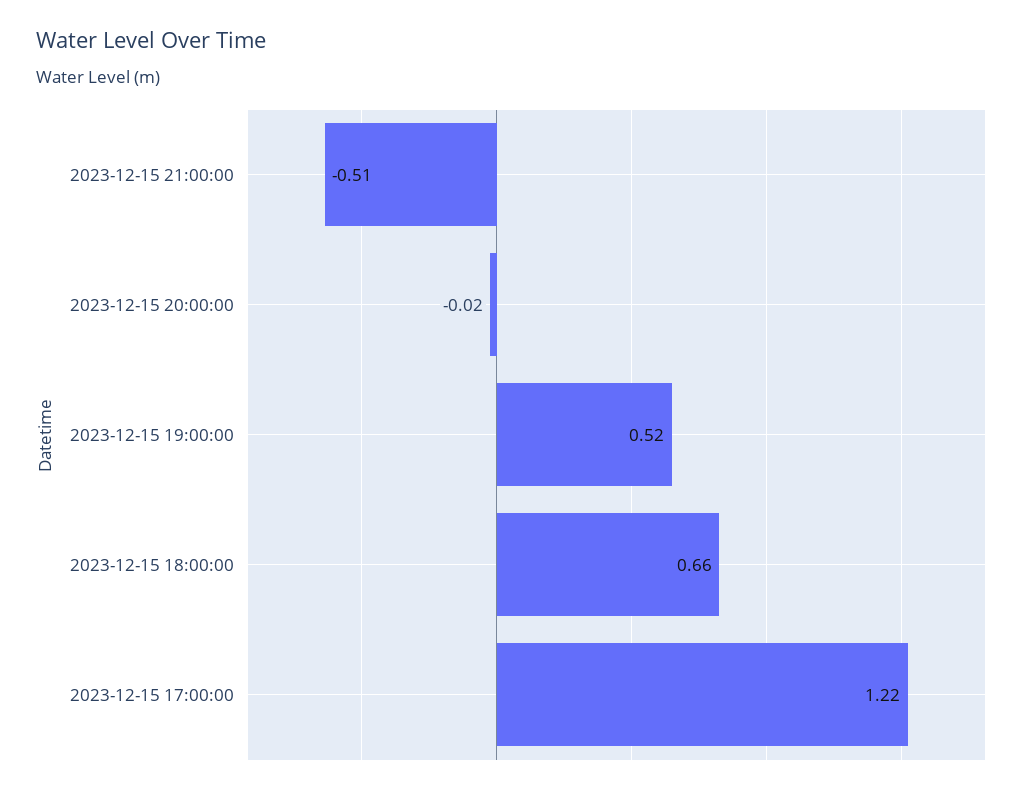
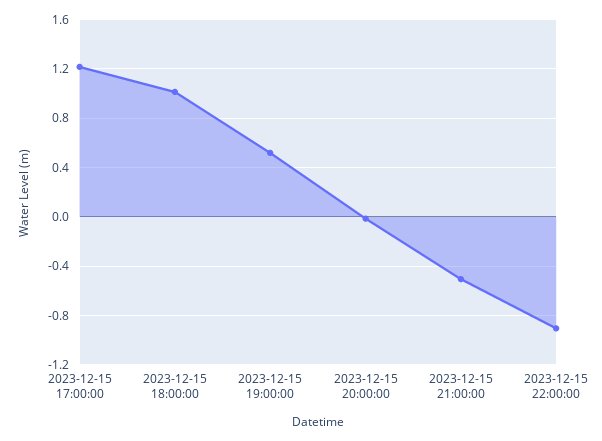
2023-12-15 18:00:00: 0.66 -> 1
2023-12-15 22:00:00: none -> -0.9

